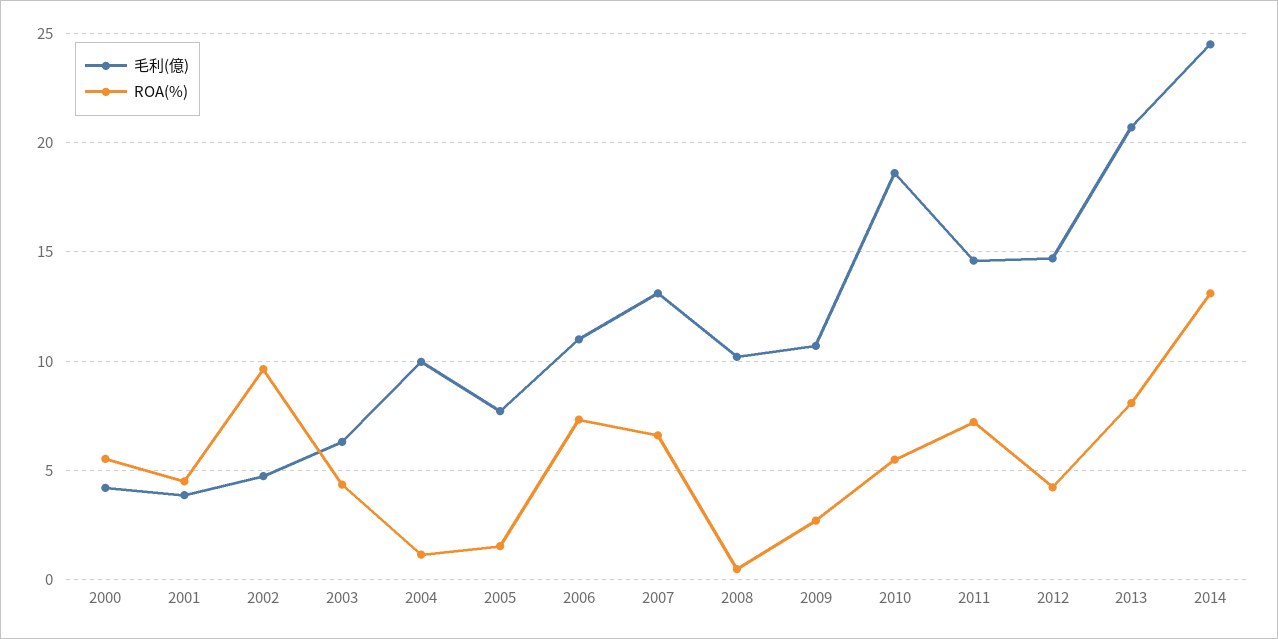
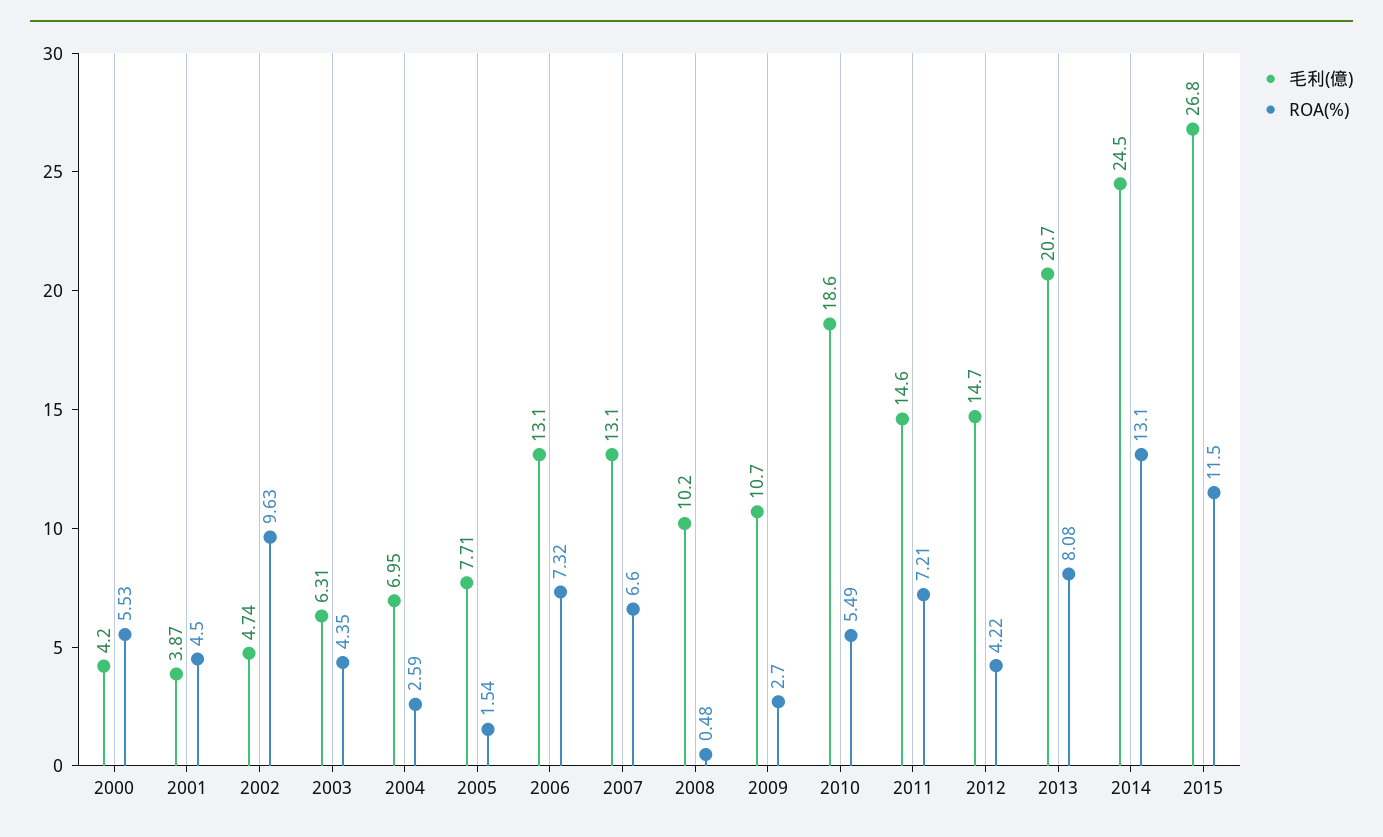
毛利(億), 2004: 10 -> 6.95
ROA(%), 2004: 1 -> 2.59
毛利(億), 2006: 11 -> 13.1
毛利(億), 2015: none -> 26.8
ROA(%), 2015: none -> 11.5

